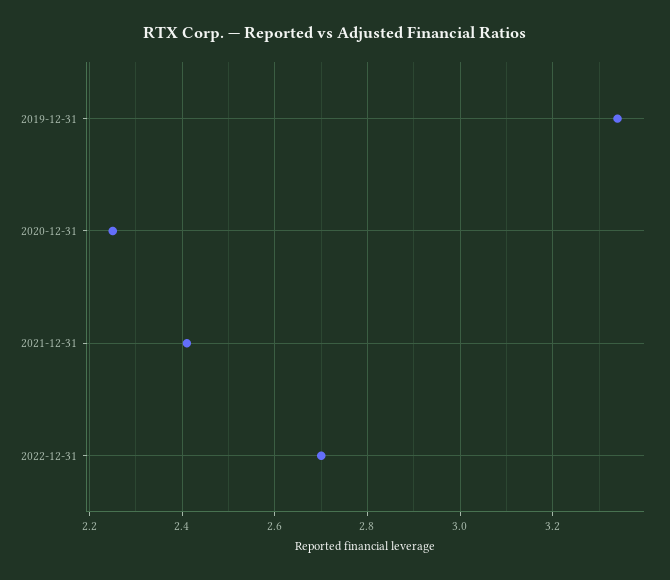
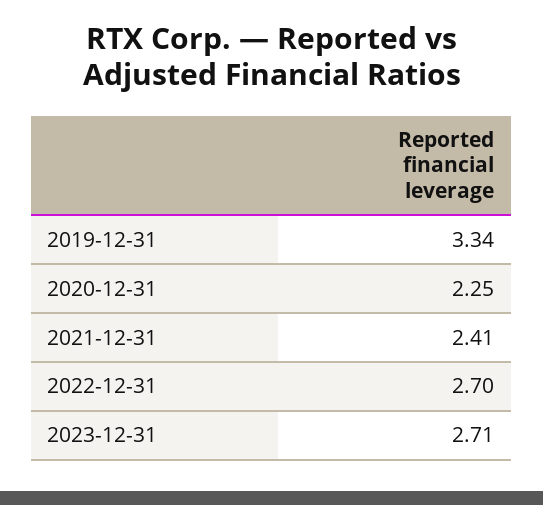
2023-12-31: none -> 2.71

